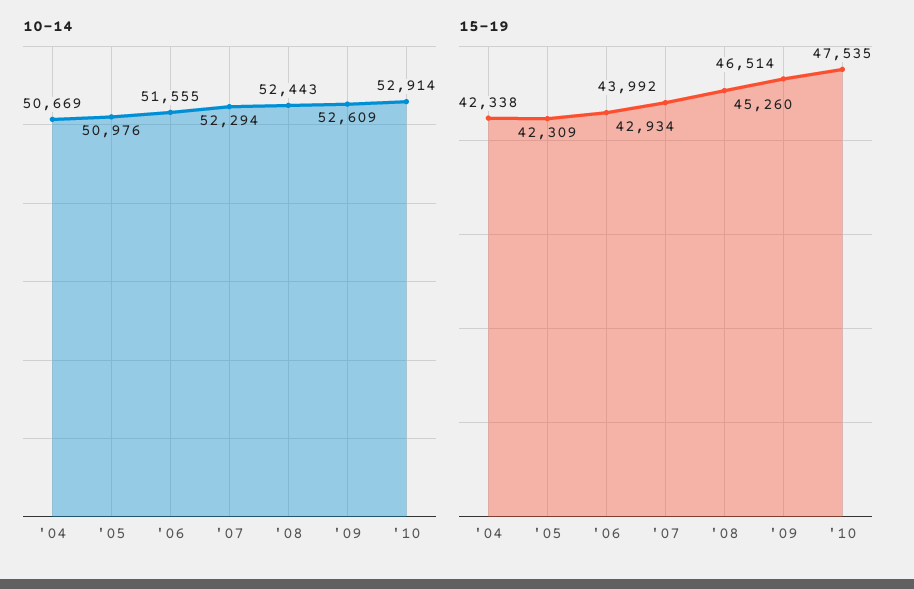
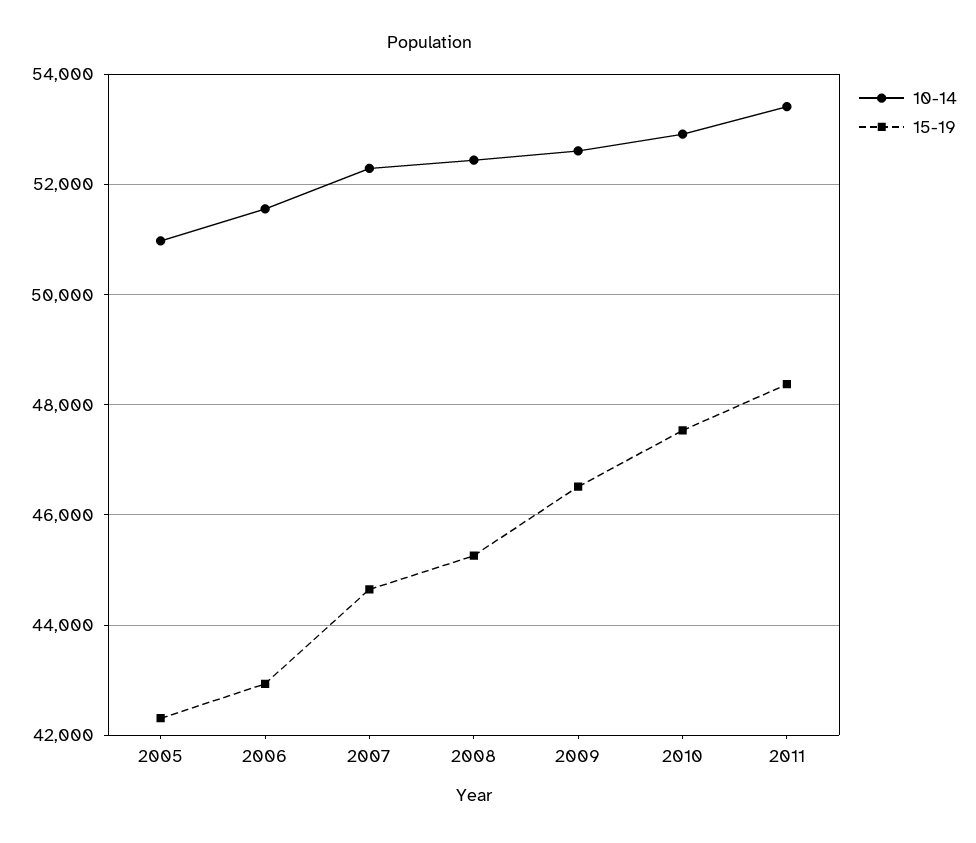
10-14, '04: 50669 -> none
15-19, '04: 42338 -> none
15-19, '07: 43992 -> 44600
10-14, 2011: none -> 53400
15-19, 2011: none -> 48400

